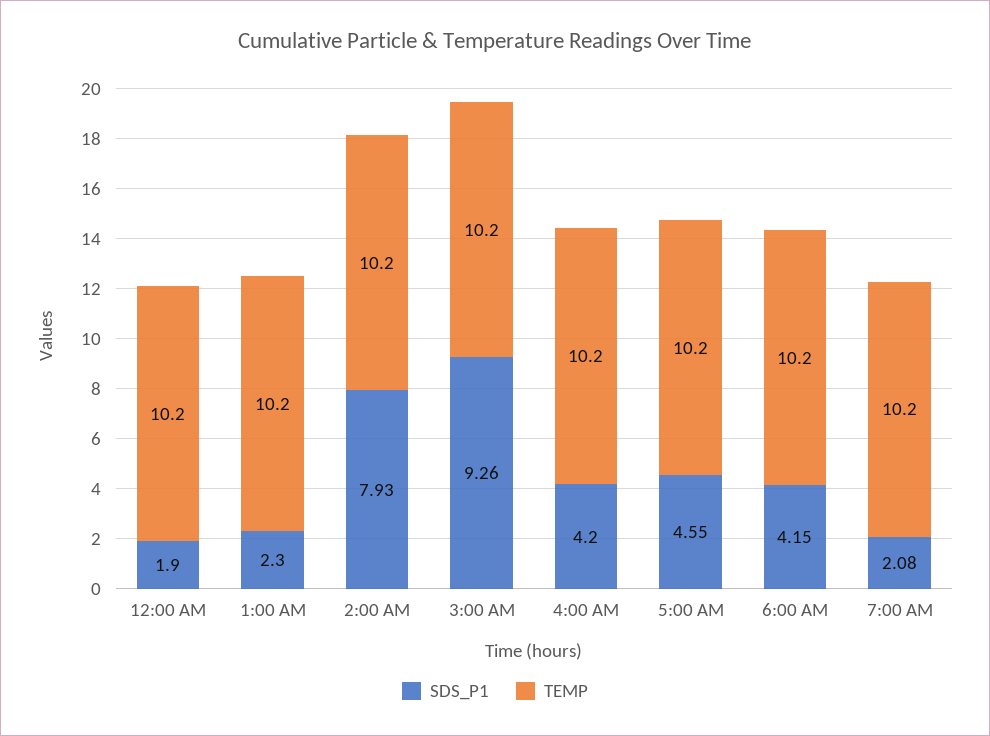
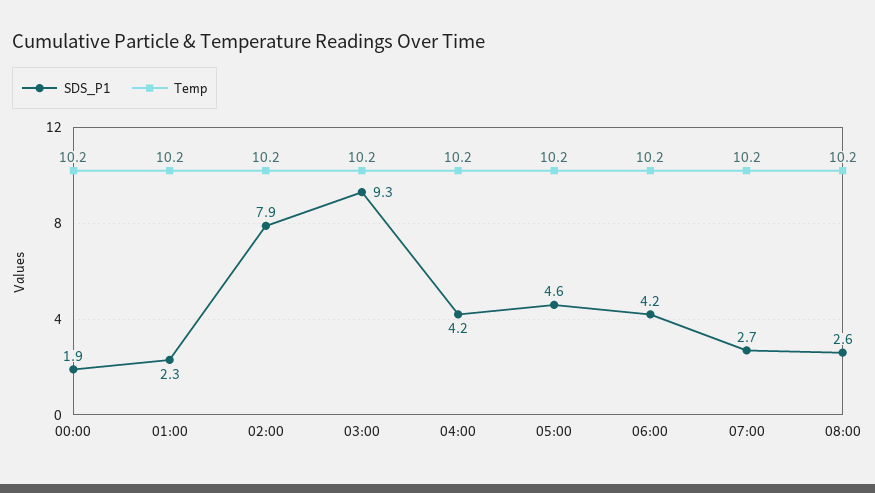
SDS_P1, 7:00 AM: 2.08 -> 2.7
SDS_P1, 08:00: none -> 2.6
TEMP, 08:00: none -> 10.2

